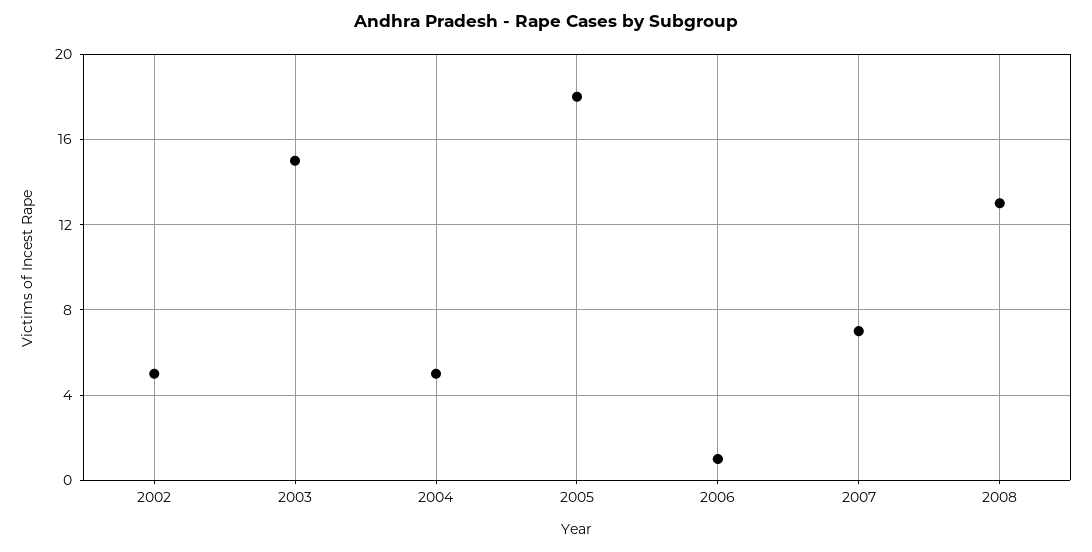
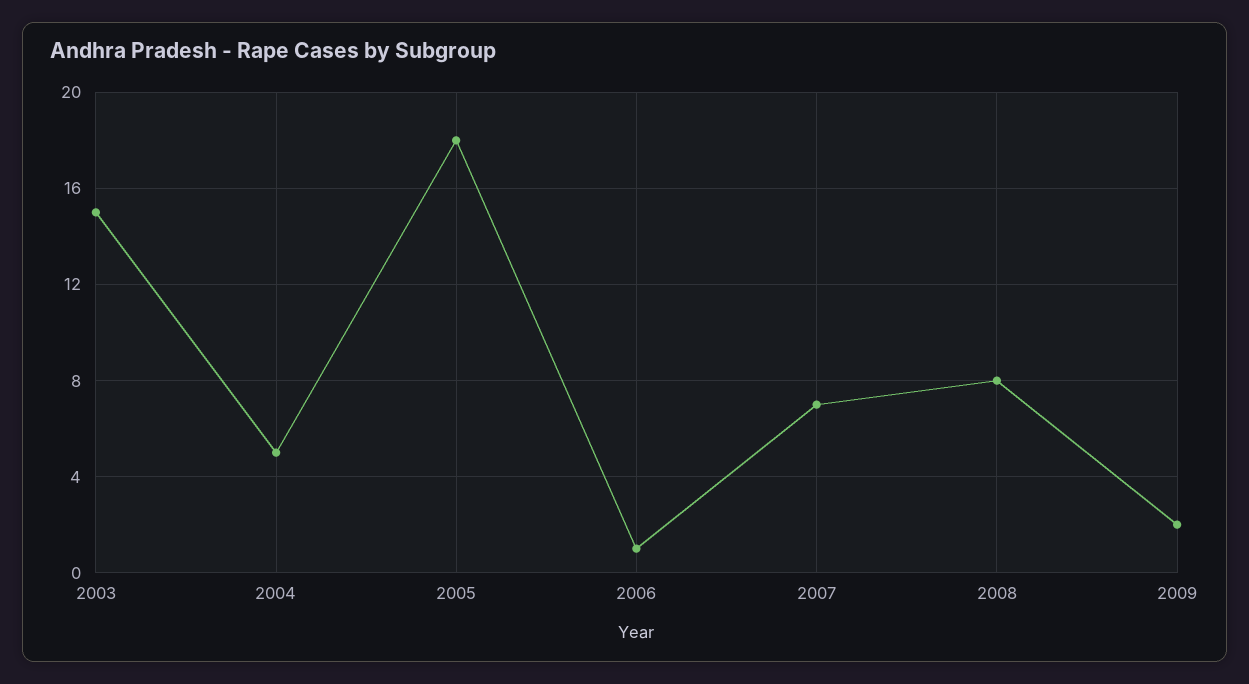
2002: 5 -> none
2008: 13 -> 8
2009: none -> 2

